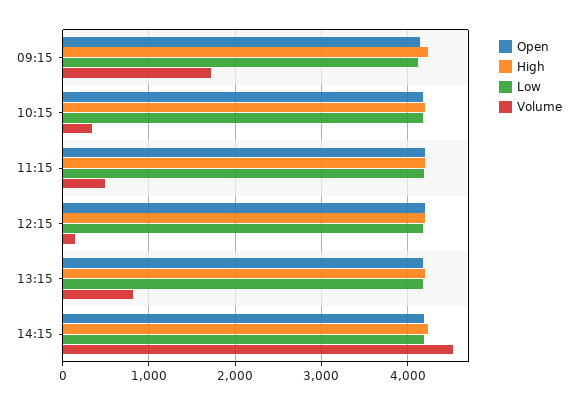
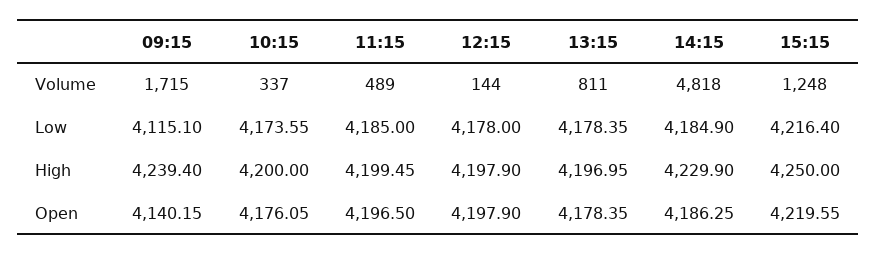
Volume, 14:15: 4500 -> 4818
Volume, 15:15: none -> 1248
Low, 15:15: none -> 4216.4
High, 15:15: none -> 4250
Open, 15:15: none -> 4219.55

